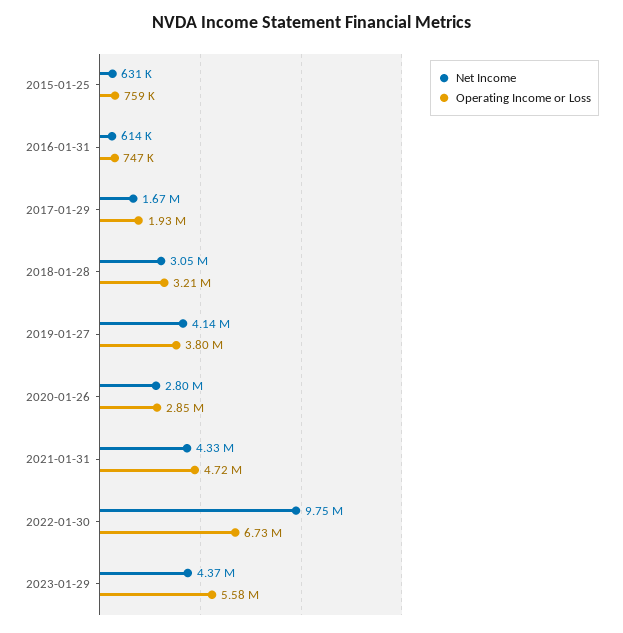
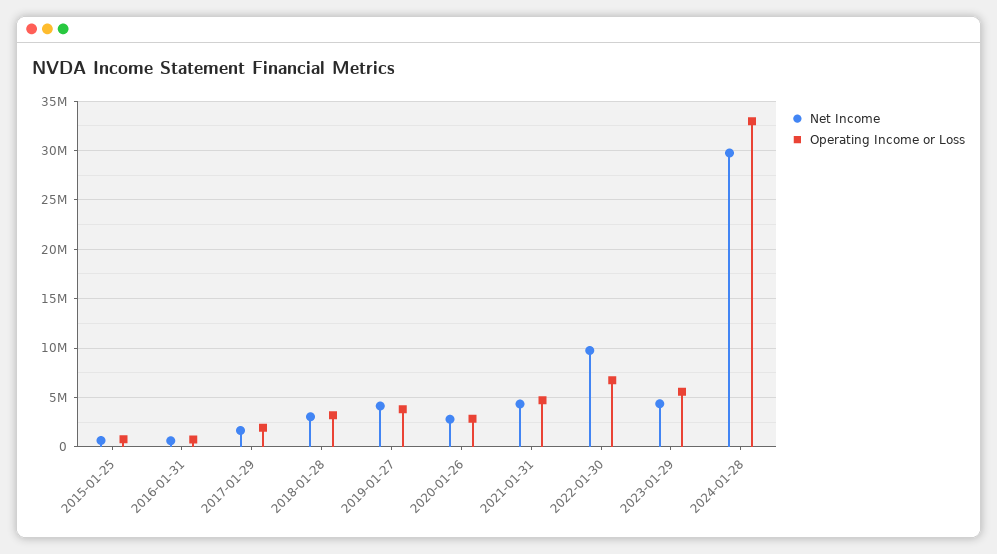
Net Income, 2024-01-28: none -> 30000000
Operating Income or Loss, 2024-01-28: none -> 33000000

